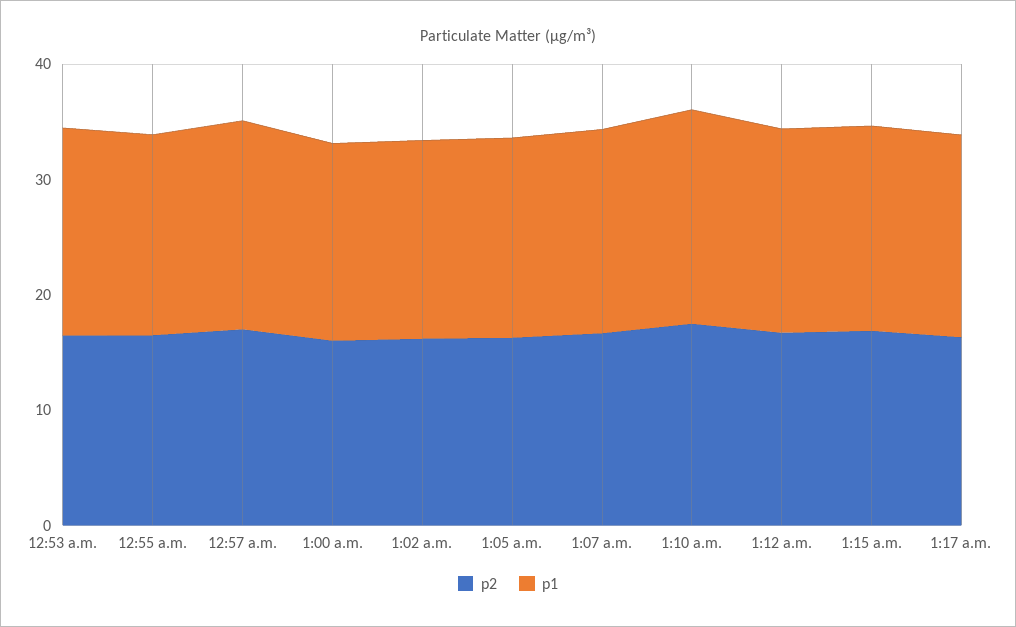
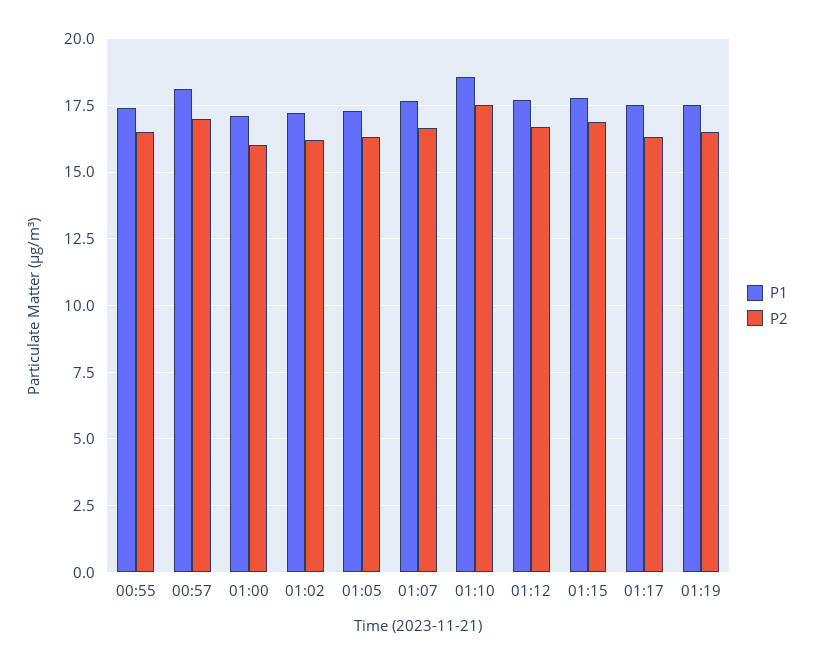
p2, 12:53 a.m.: 16 -> none
p1, 12:53 a.m.: 18 -> none
p1, 01:19: none -> 17.5
p2, 01:19: none -> 16.5

